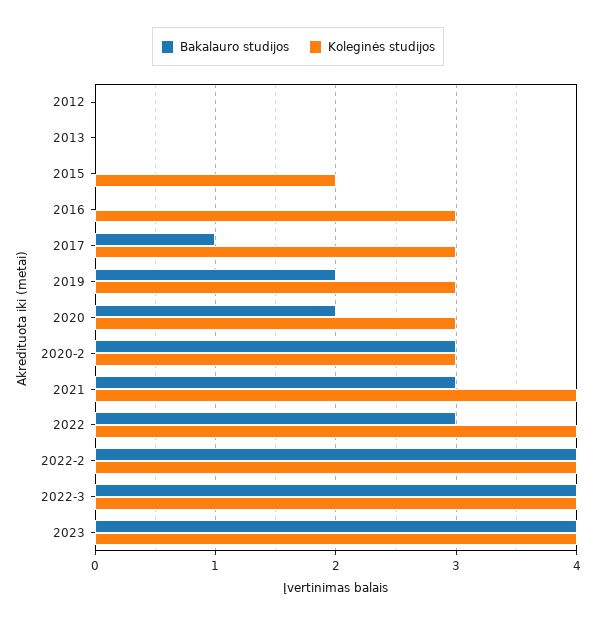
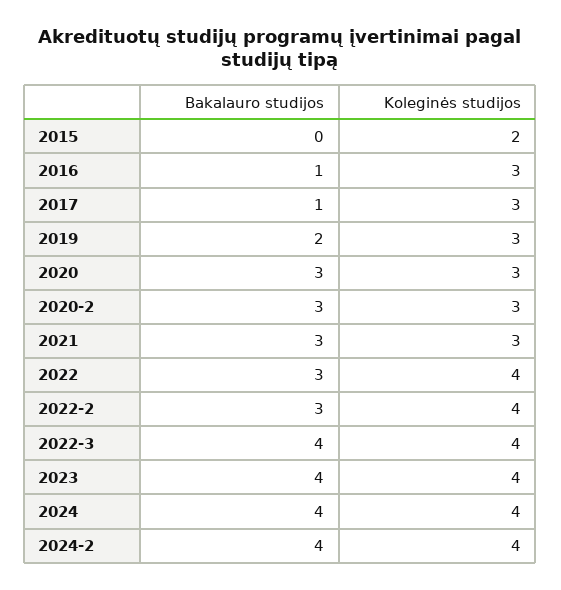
Bakalauro studijos, 2012: 0 -> none
Koleginės studijos, 2012: 0 -> none
Bakalauro studijos, 2013: 0 -> none
Koleginės studijos, 2013: 0 -> none
Bakalauro studijos, 2016: 0 -> 1
Bakalauro studijos, 2020: 2 -> 3
Koleginės studijos, 2021: 4 -> 3
Bakalauro studijos, 2022-2: 4 -> 3
Bakalauro studijos, 2024: none -> 4
Koleginės studijos, 2024: none -> 4
Bakalauro studijos, 2024-2: none -> 4
Koleginės studijos, 2024-2: none -> 4

